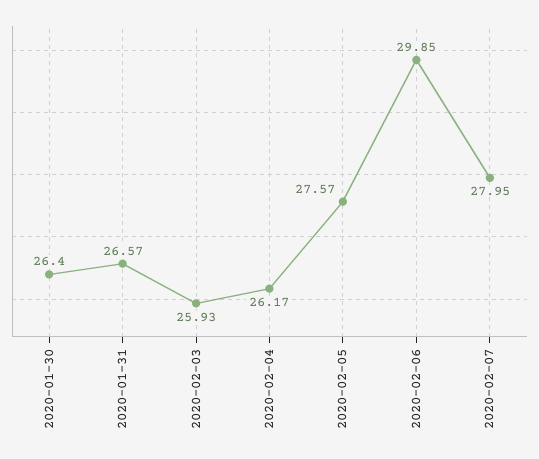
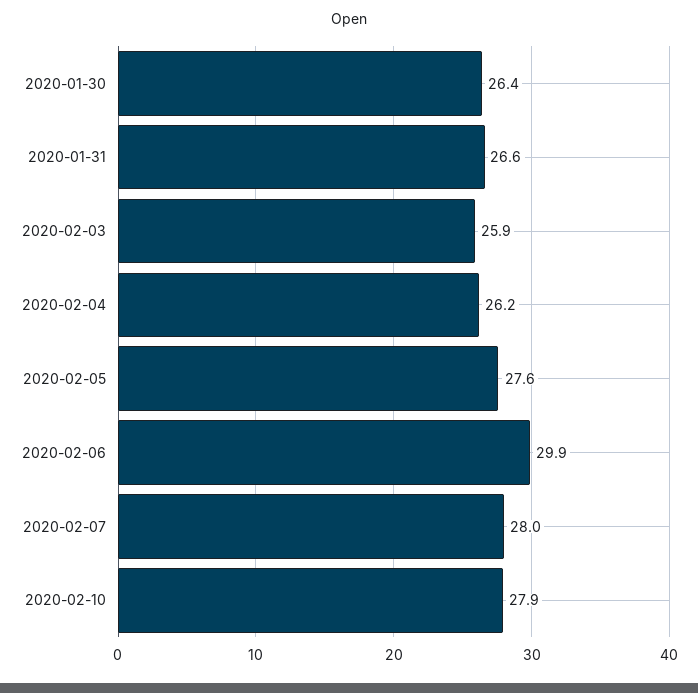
2020-02-10: none -> 27.9

